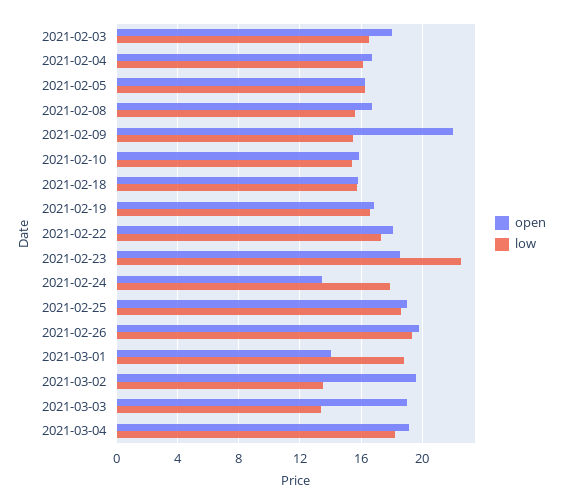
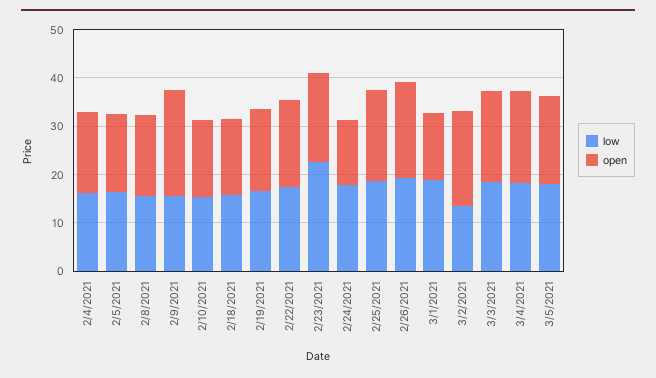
open, 2021-02-03: 18 -> none
low, 2021-02-03: 16.5 -> none
low, 2021-03-03: 13.5 -> 18
low, 3/5/2021: none -> 18
open, 3/5/2021: none -> 18

